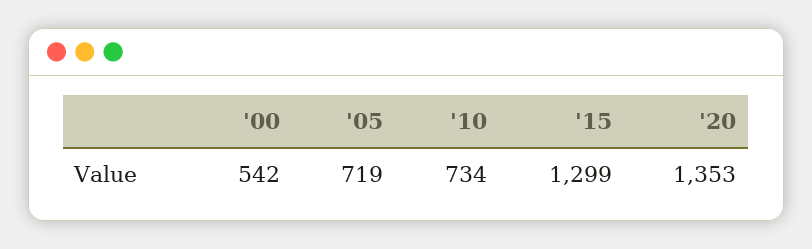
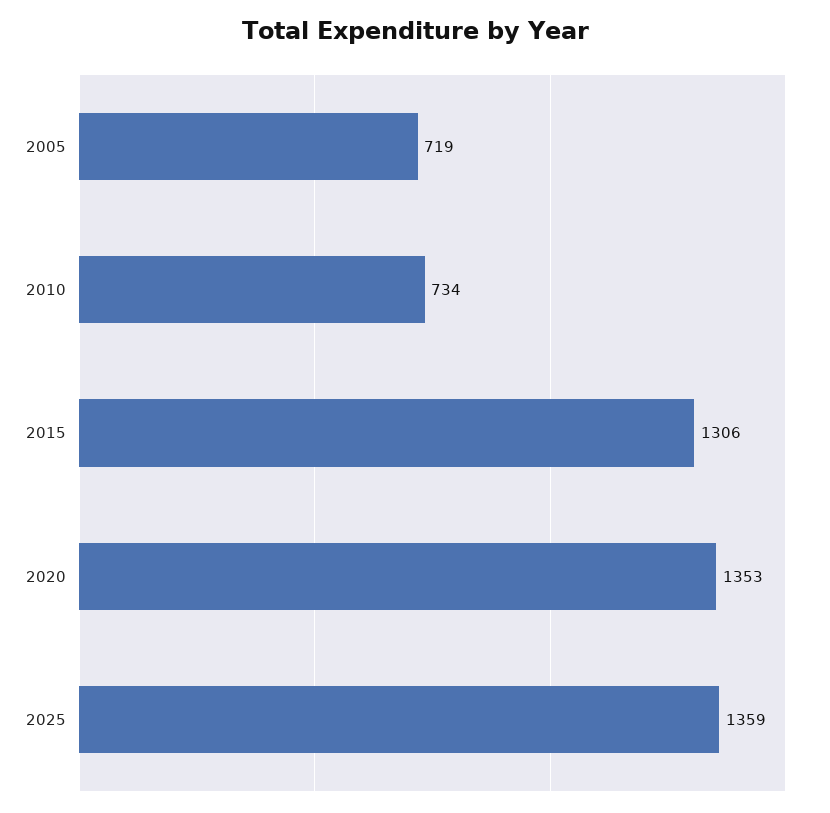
'00: 542 -> none
'15: 1299 -> 1306
2025: none -> 1359

